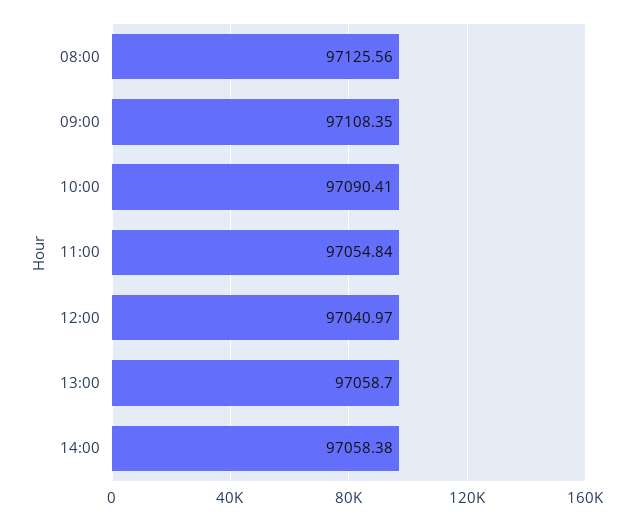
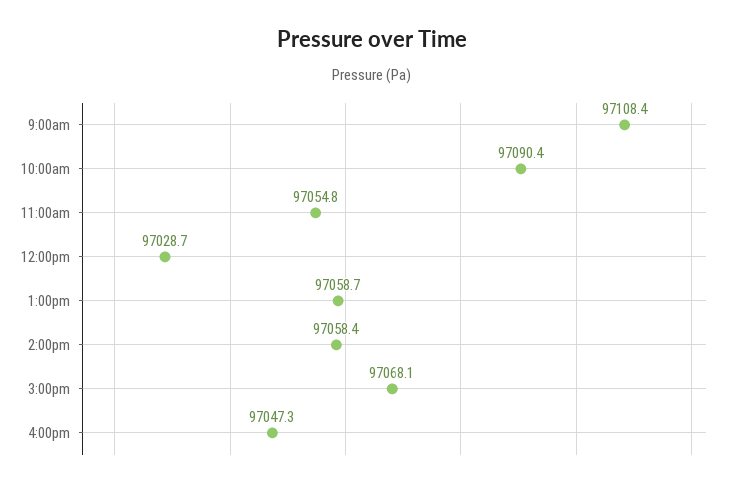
08:00: 97125.56 -> none
12:00: 97040.97 -> 97028.7
3:00pm: none -> 97068.1
4:00pm: none -> 97047.3

